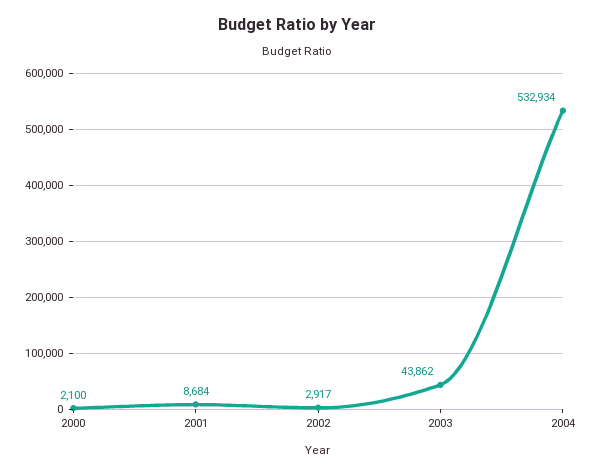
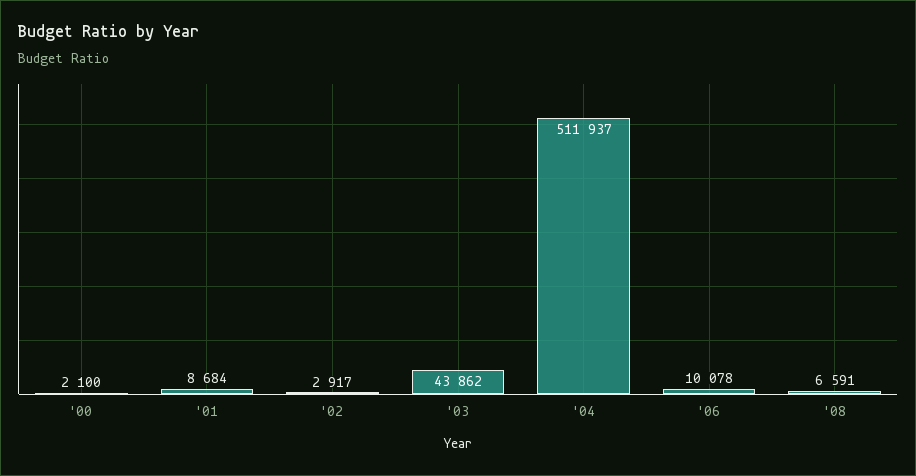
2004: 532934 -> 511937
'06: none -> 10078
'08: none -> 6591

